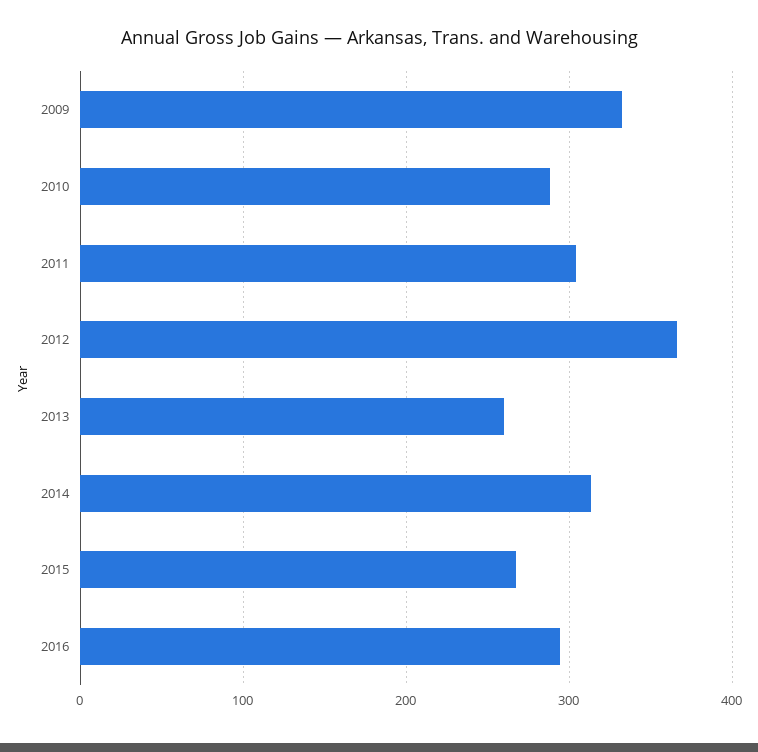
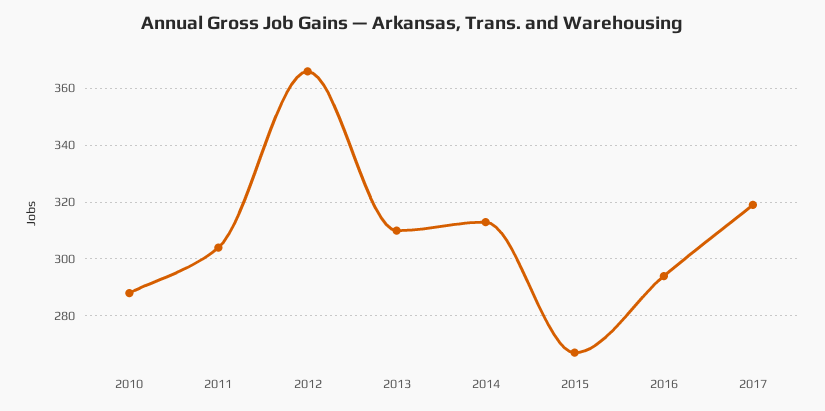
2009: 330 -> none
2013: 260 -> 310
2017: none -> 320

